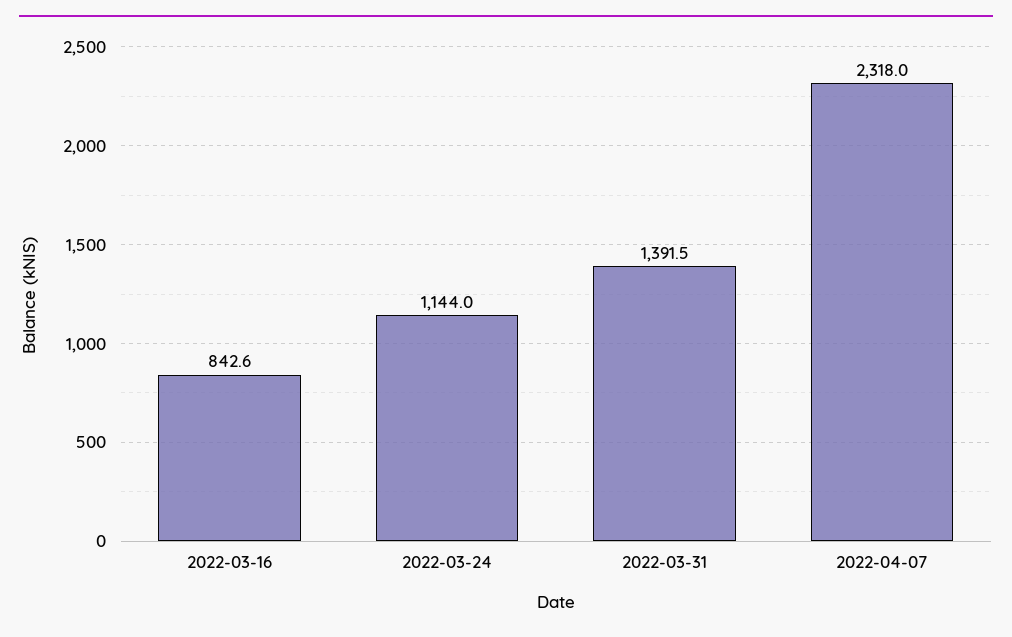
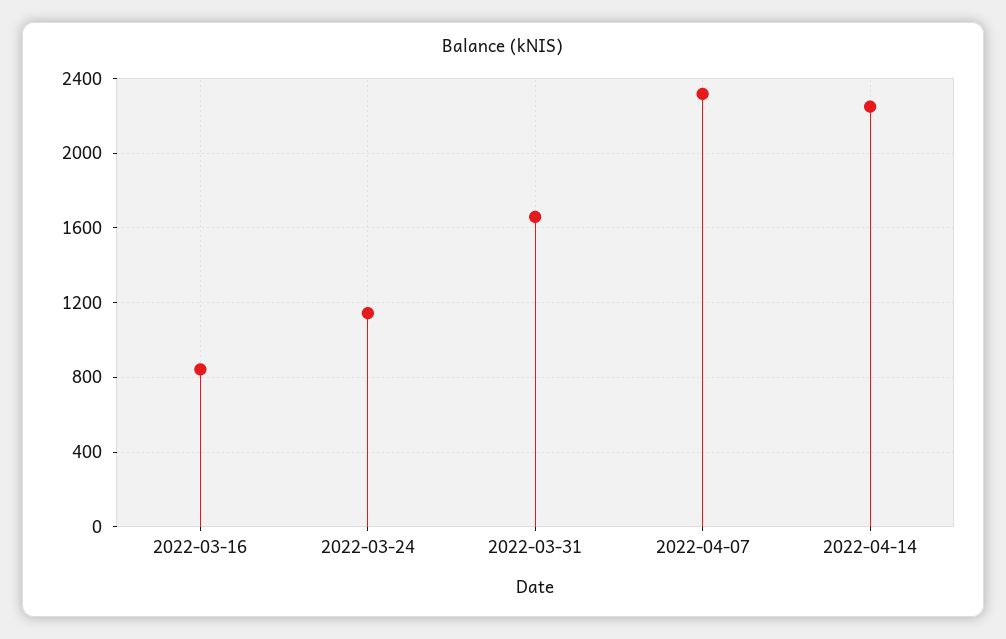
2022-03-31: 1391.5 -> 1650
2022-04-14: none -> 2250

